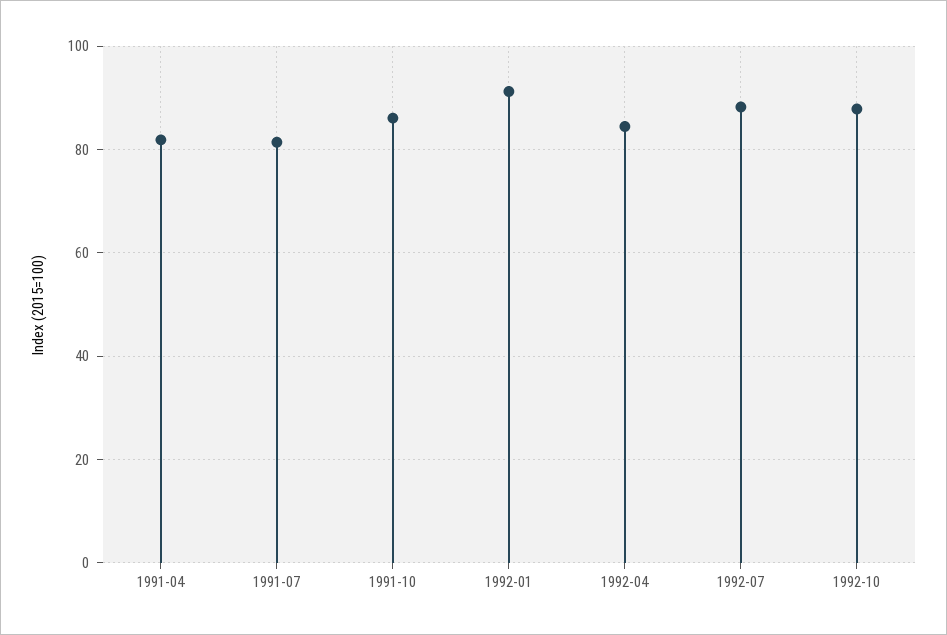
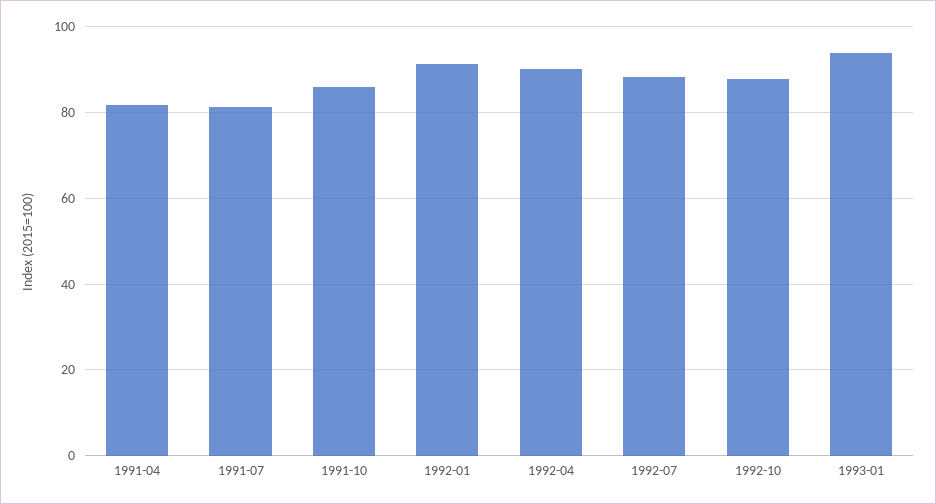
1992-04: 84 -> 90
1993-01: none -> 94

